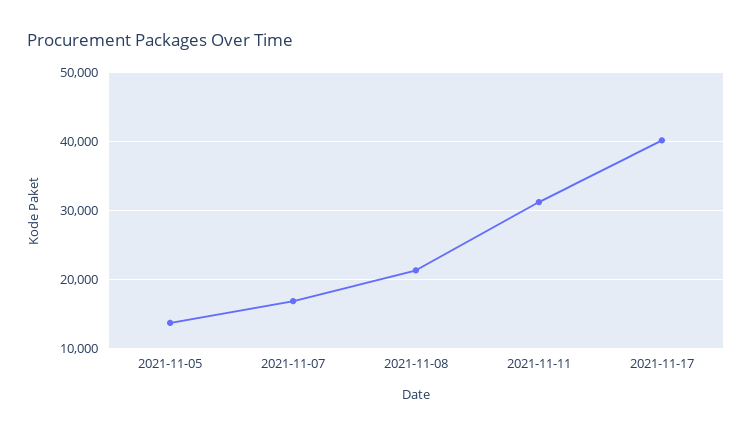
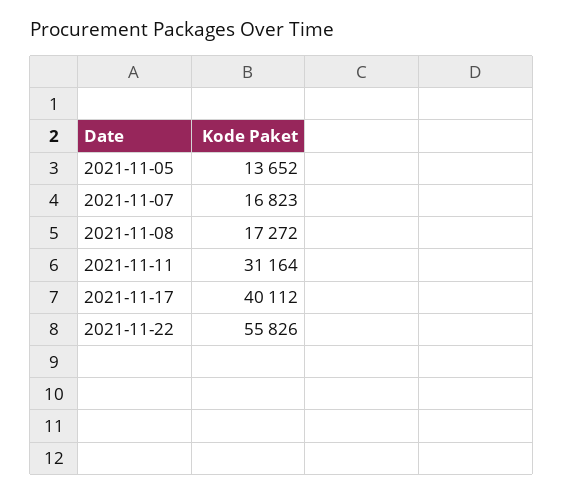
2021-11-08: 21000 -> 17272
2021-11-22: none -> 55826

